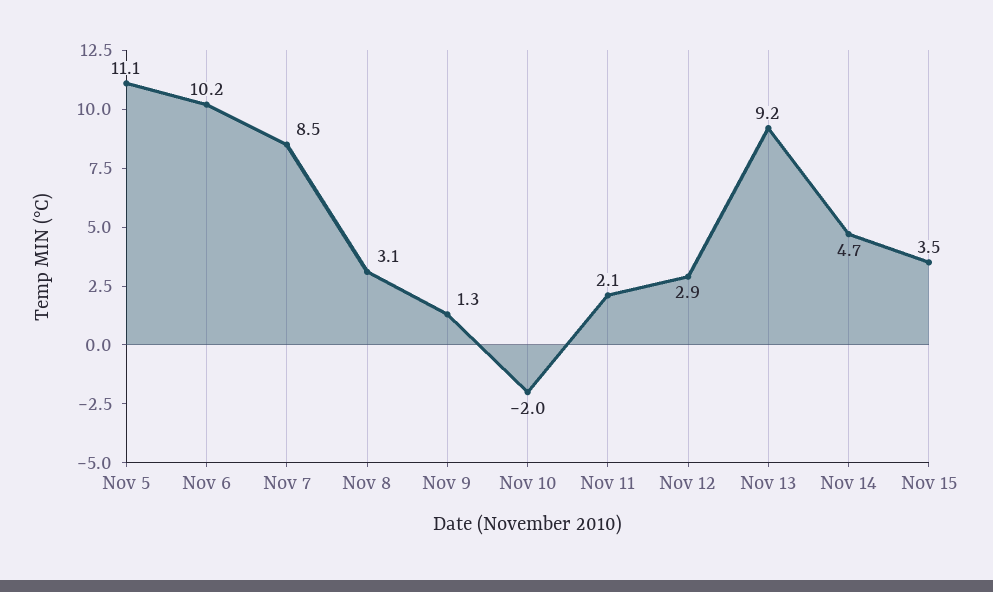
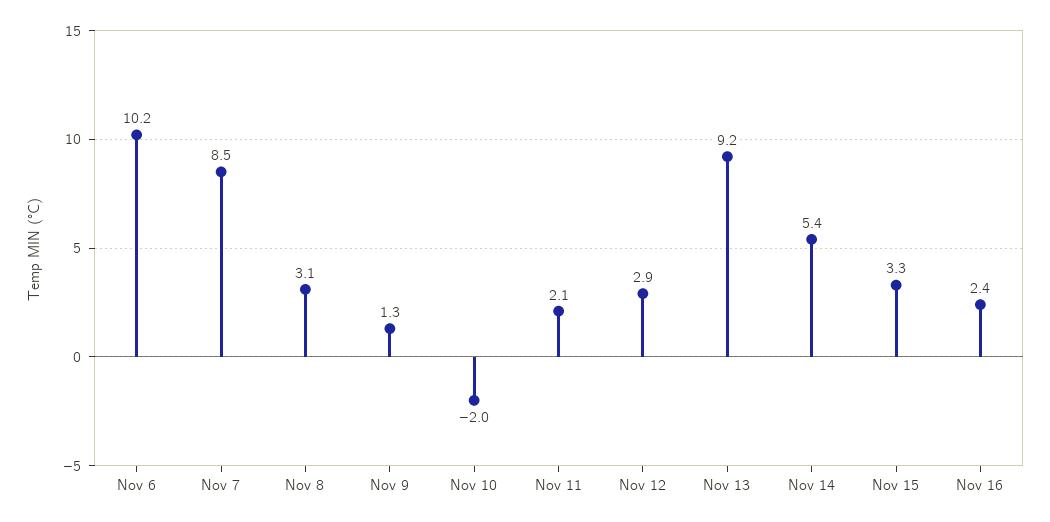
Nov 5: 11.1 -> none
Nov 14: 4.7 -> 5.4
Nov 15: 3.5 -> 3.3
Nov 16: none -> 2.4

